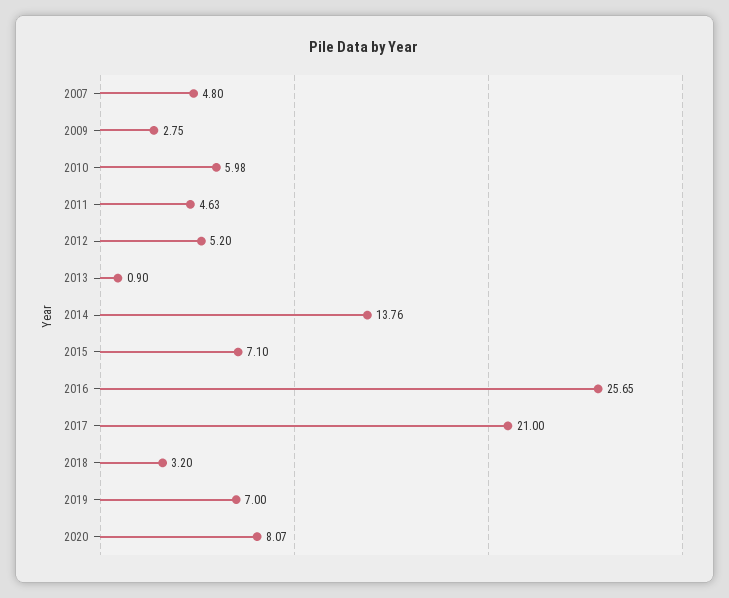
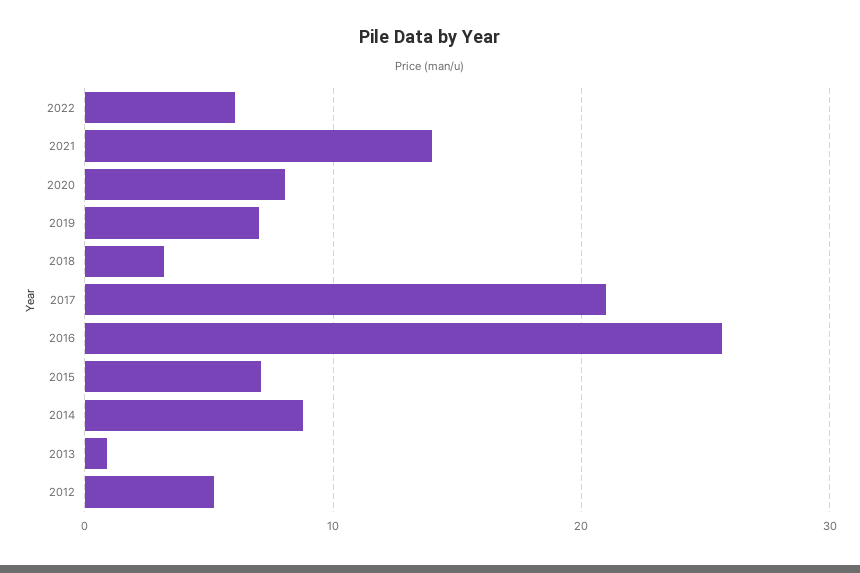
2007: 4.8 -> none
2009: 2.75 -> none
2010: 5.98 -> none
2011: 4.63 -> none
2014: 13.76 -> 9
2022: none -> 6
2021: none -> 14

